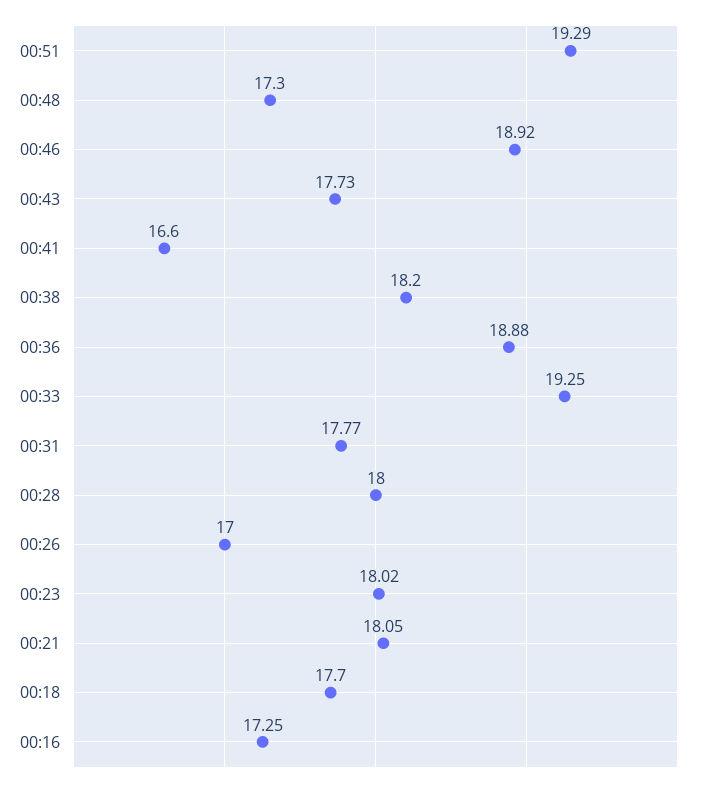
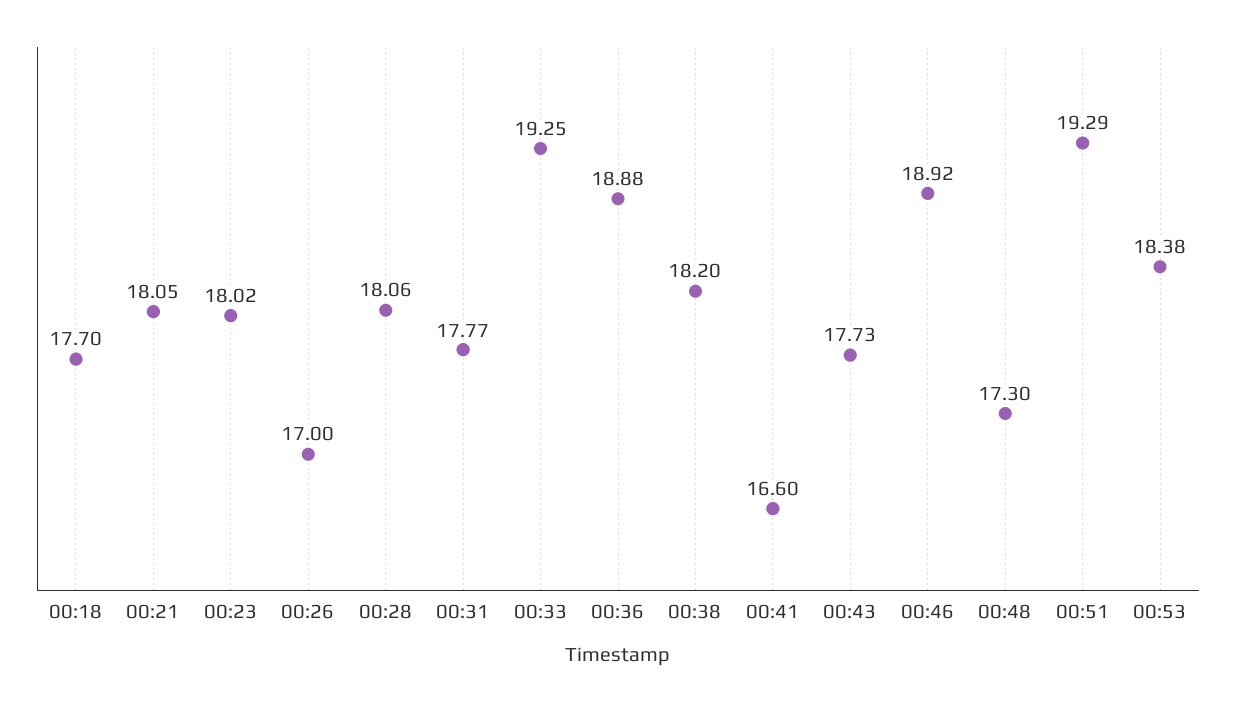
00:28: 18 -> 18.06
00:16: 17.25 -> none
00:53: none -> 18.38

